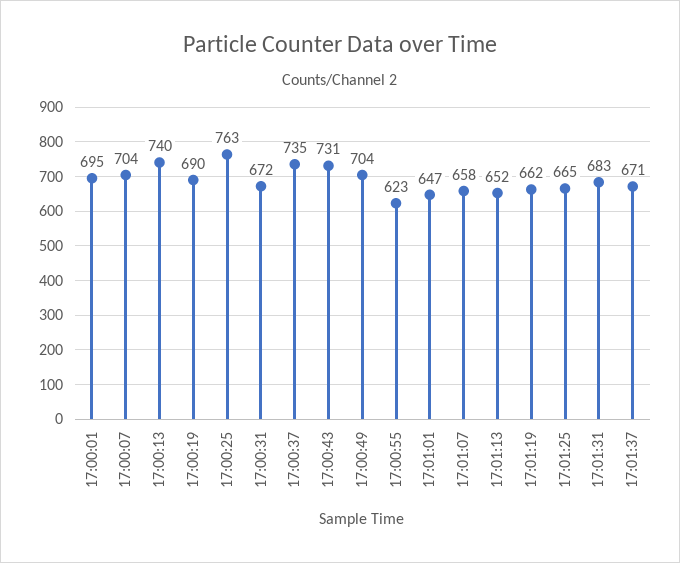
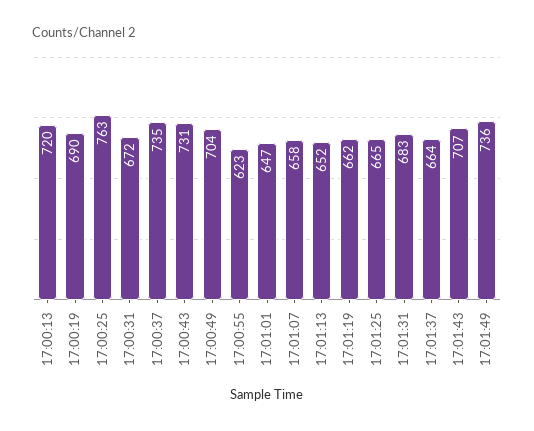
17:00:01: 695 -> none
17:00:07: 704 -> none
17:00:13: 740 -> 720
17:01:37: 671 -> 664
17:01:43: none -> 707
17:01:49: none -> 736

